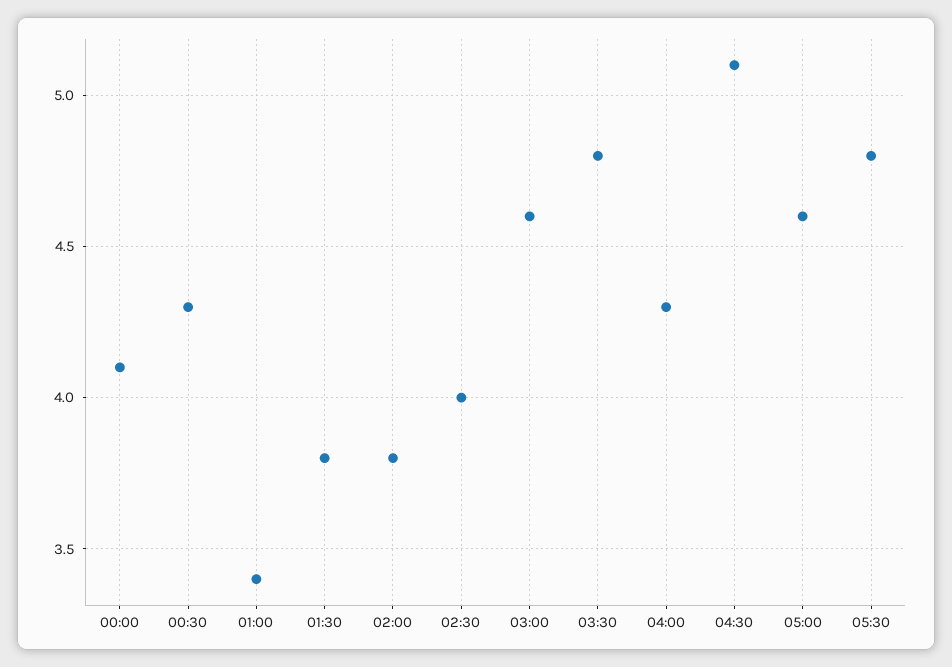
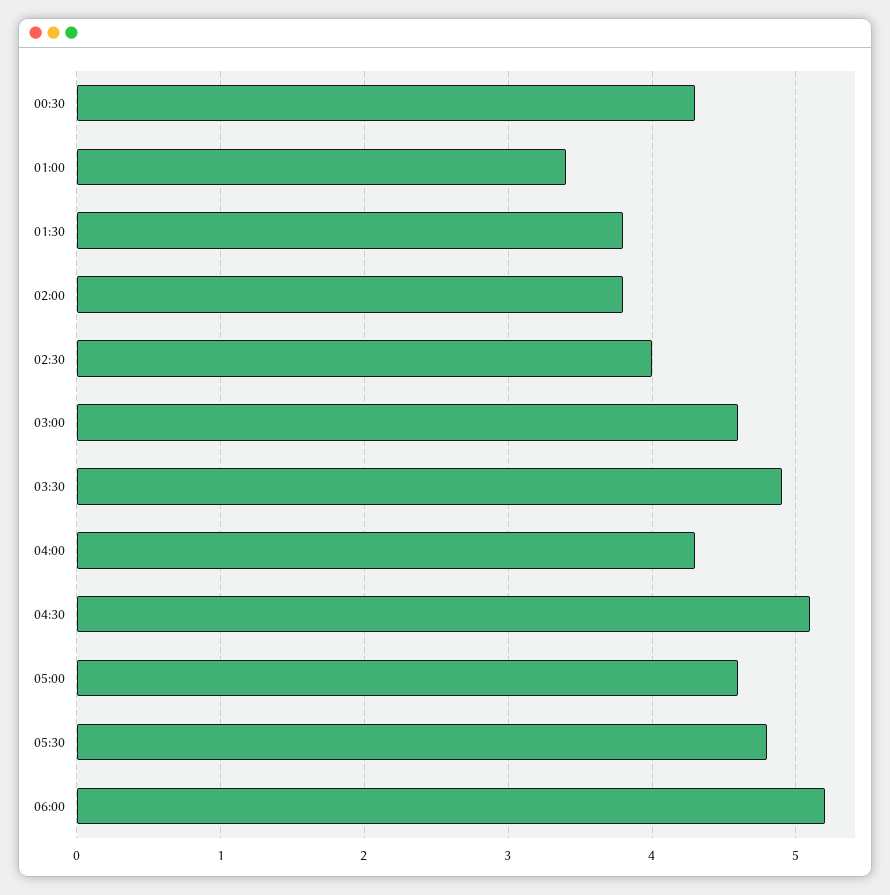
00:00: 4.1 -> none
03:30: 4.8 -> 4.9
06:00: none -> 5.2

